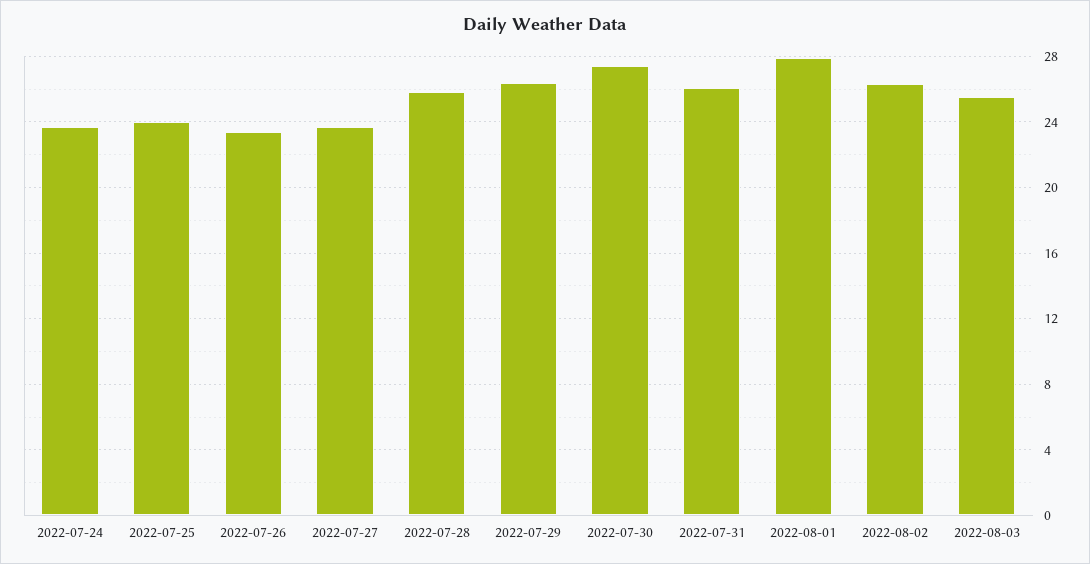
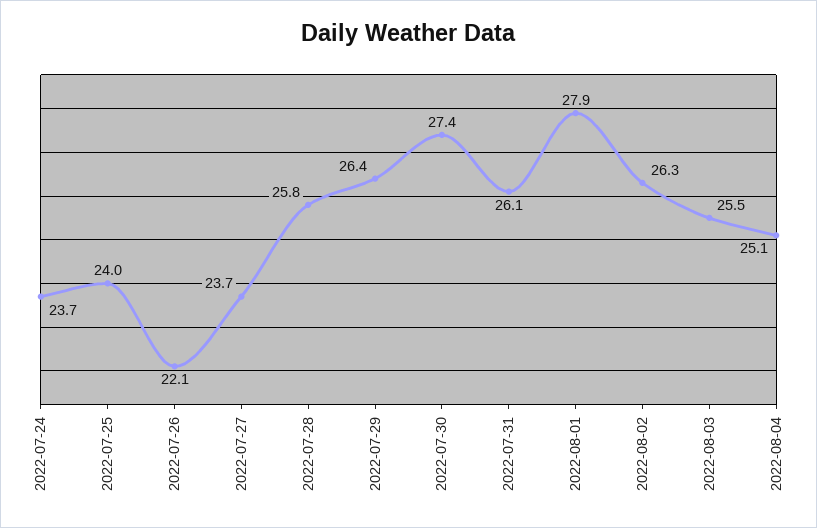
2022-07-26: 23.5 -> 22.1
2022-08-04: none -> 25.1

